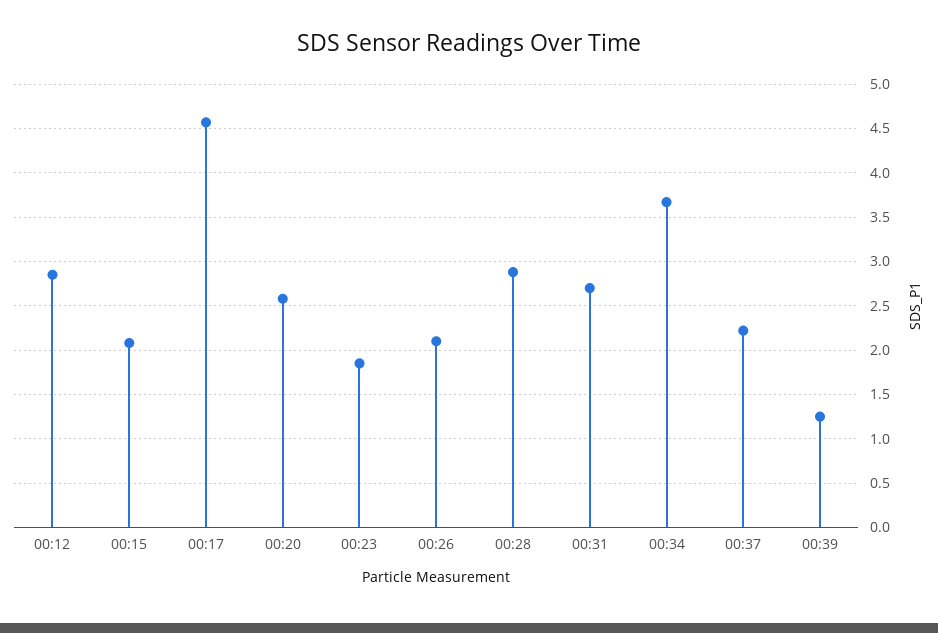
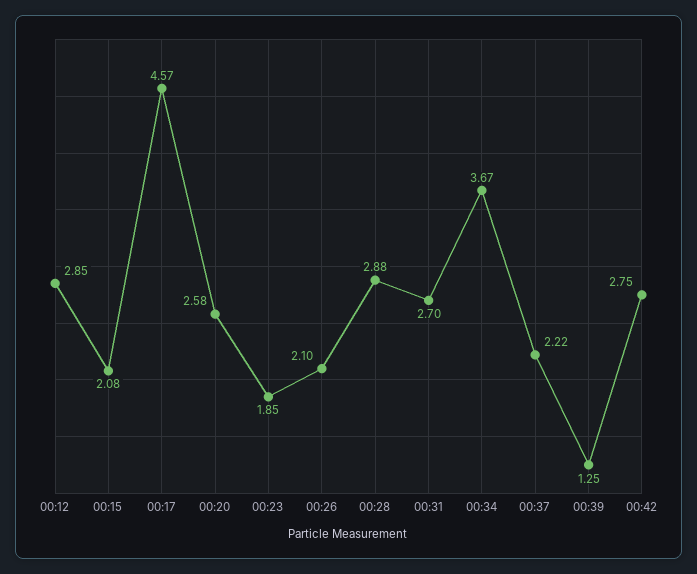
00:42: none -> 2.75

